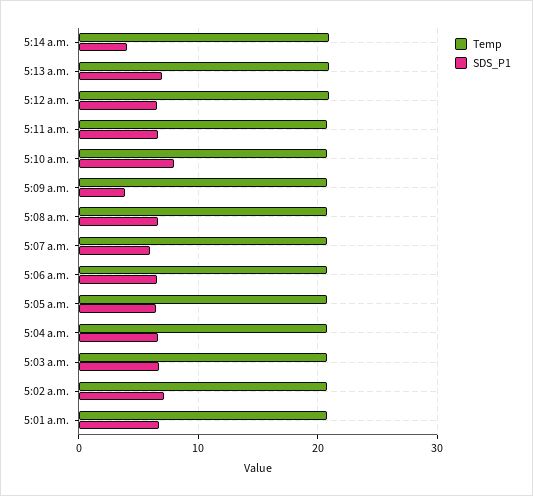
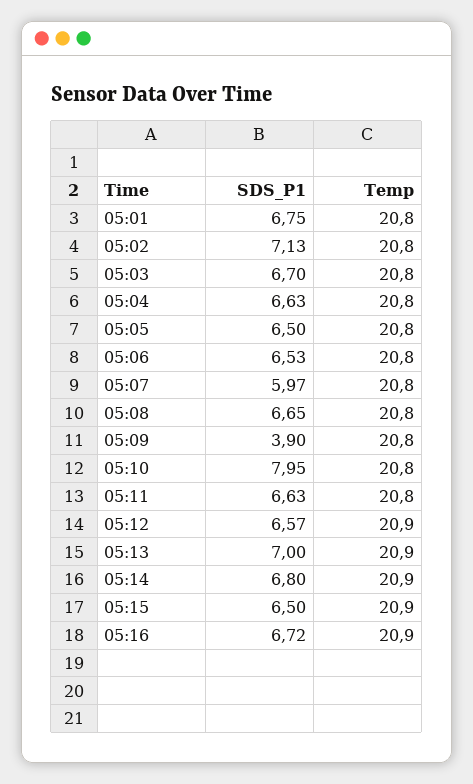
SDS_P1, 5:14 a.m.: 4 -> 6.8
SDS_P1, 05:15: none -> 6.5
Temp, 05:15: none -> 20.9
SDS_P1, 05:16: none -> 6.72
Temp, 05:16: none -> 20.9

